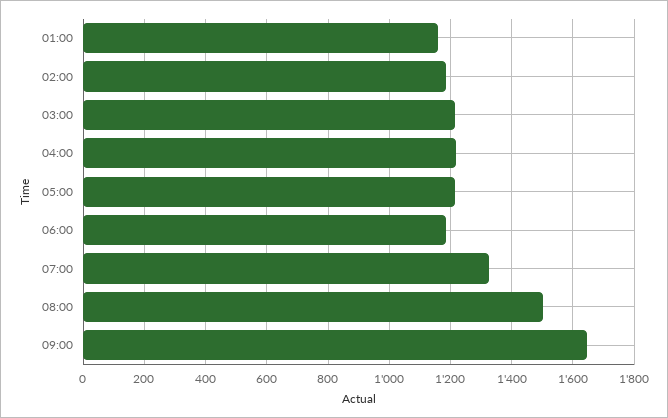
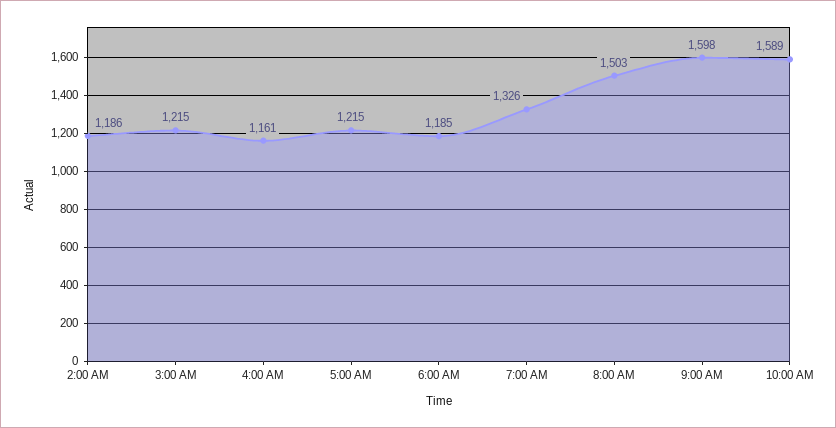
01:00: 1160 -> none
04:00: 1220 -> 1161
09:00: 1640 -> 1598
10:00 AM: none -> 1589

